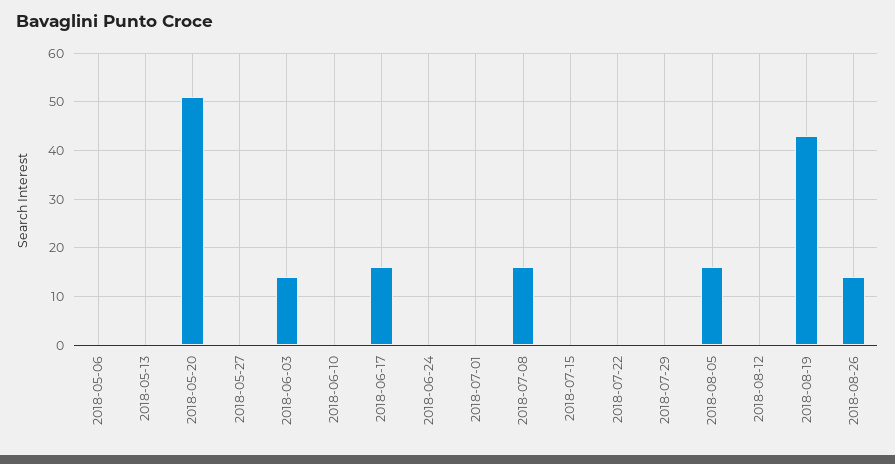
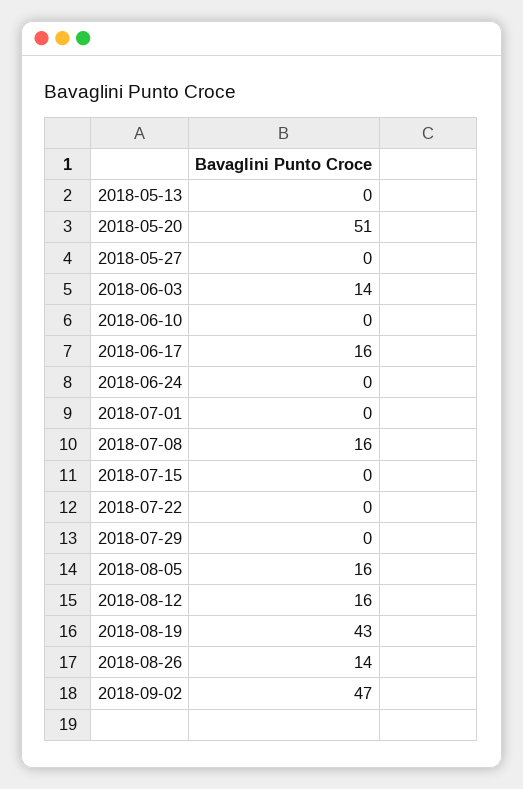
2018-05-06: 0 -> none
2018-08-12: 0 -> 16
2018-09-02: none -> 47

